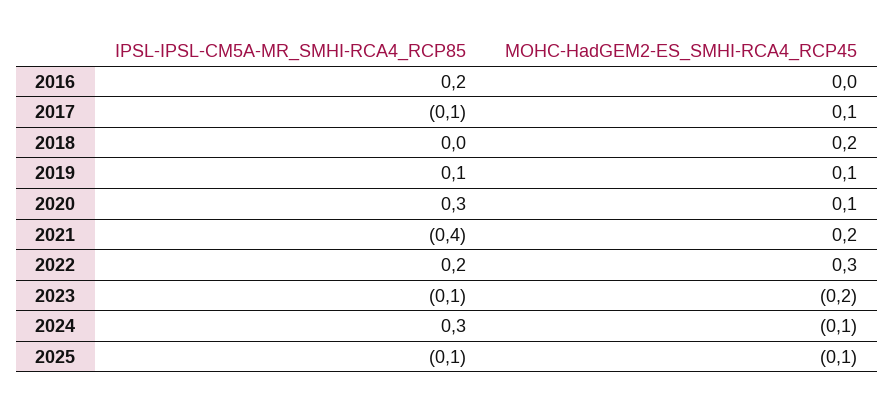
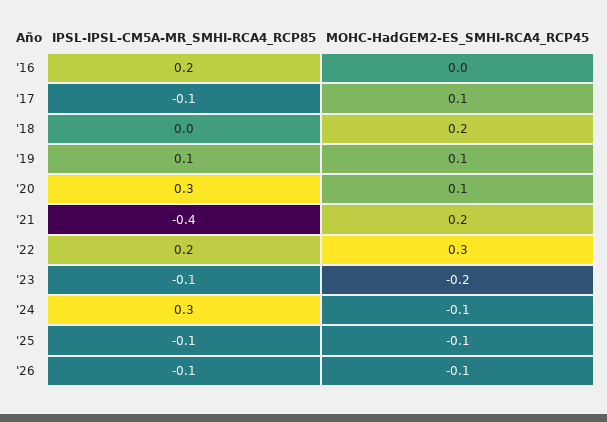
IPSL-IPSL-CM5A-MR_SMHI-RCA4_RCP85, '26: none -> -0.1
MOHC-HadGEM2-ES_SMHI-RCA4_RCP45, '26: none -> -0.1

